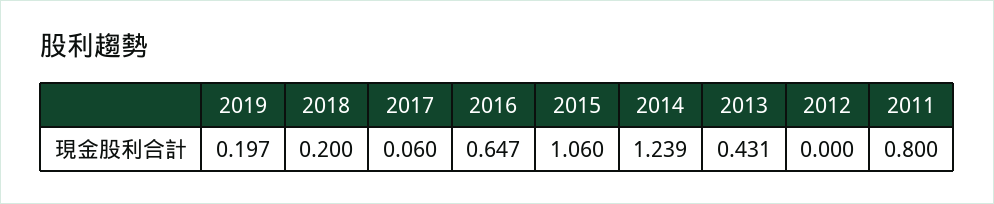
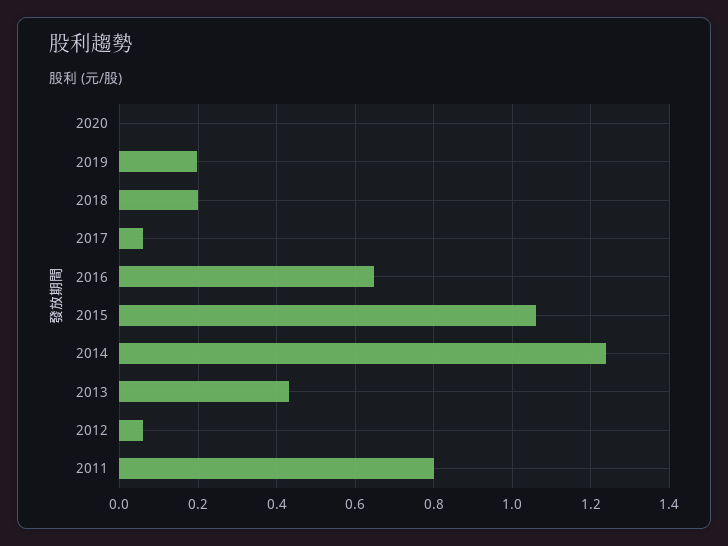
2012: 0 -> 0.06
2020: none -> 0

